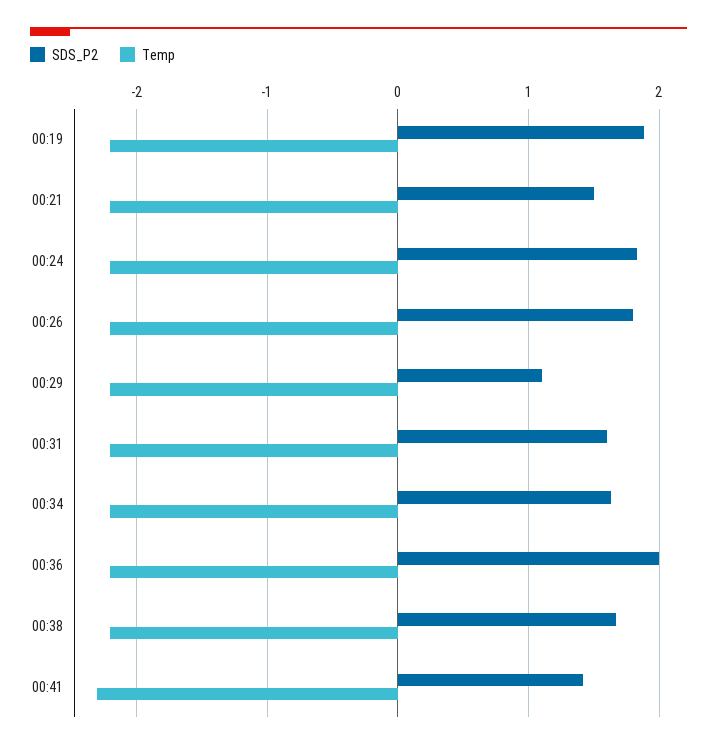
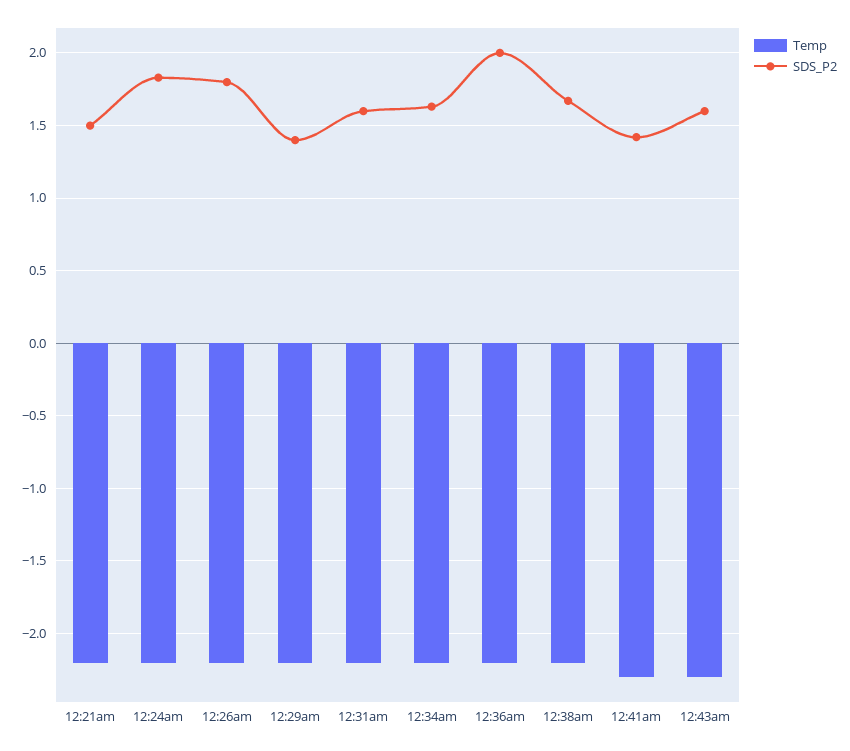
SDS_P2, 00:19: 1.9 -> none
Temp, 00:19: -2.2 -> none
SDS_P2, 00:29: 1.1 -> 1.4
Temp, 12:43am: none -> -2.3
SDS_P2, 12:43am: none -> 1.6

